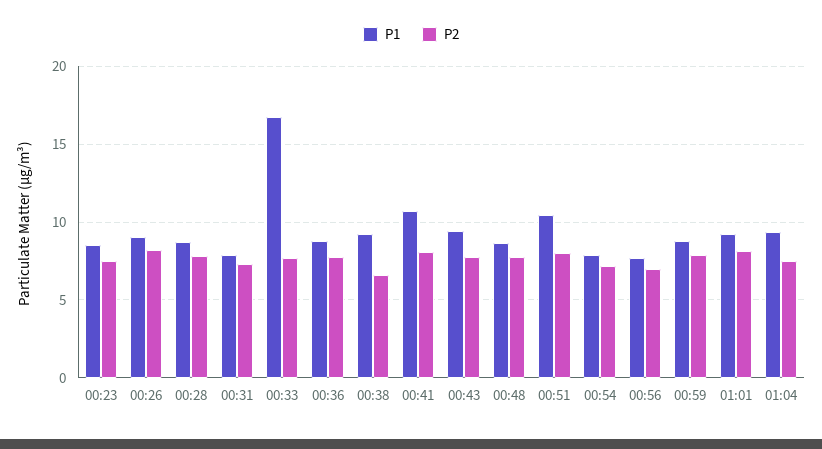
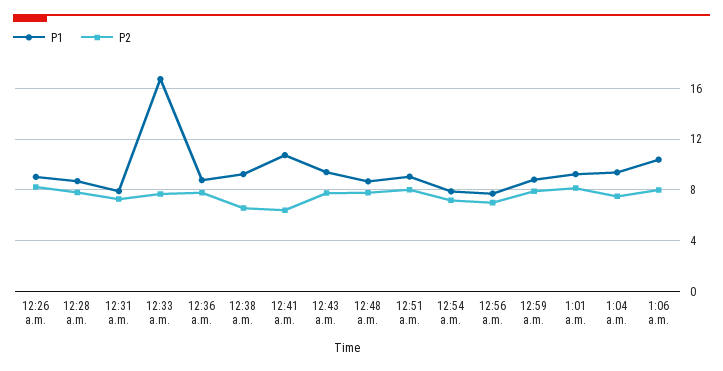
P1, 00:23: 8.5 -> none
P2, 00:23: 7.5 -> none
P2, 00:41: 8 -> 6.5
P1, 00:51: 10.5 -> 9
P1, 1:06 a.m.: none -> 10.5
P2, 1:06 a.m.: none -> 8

